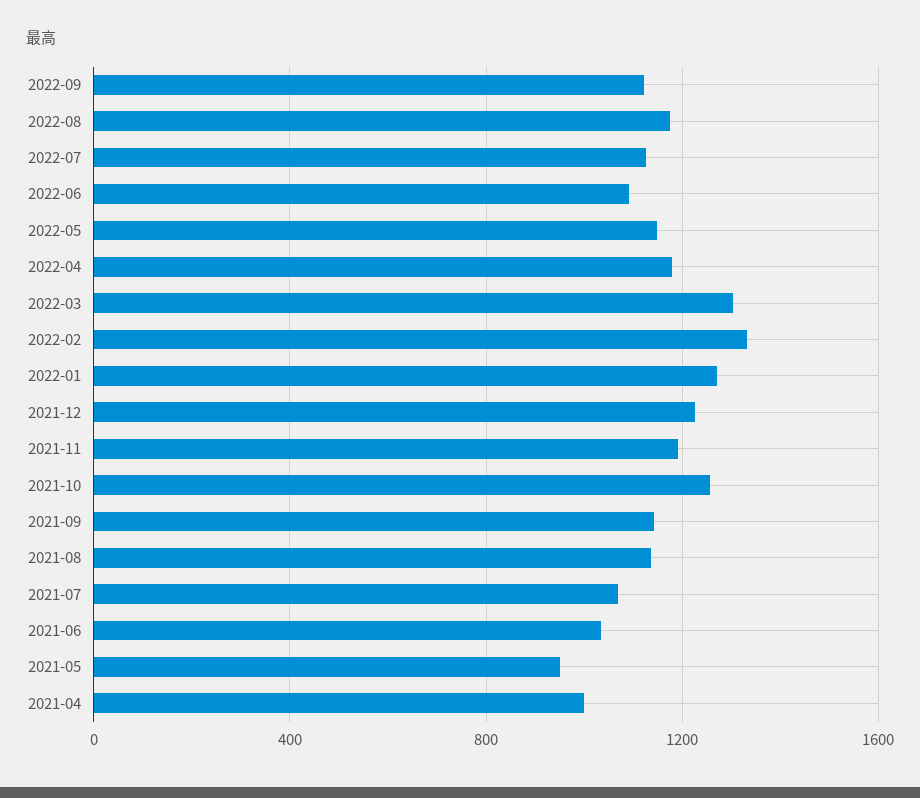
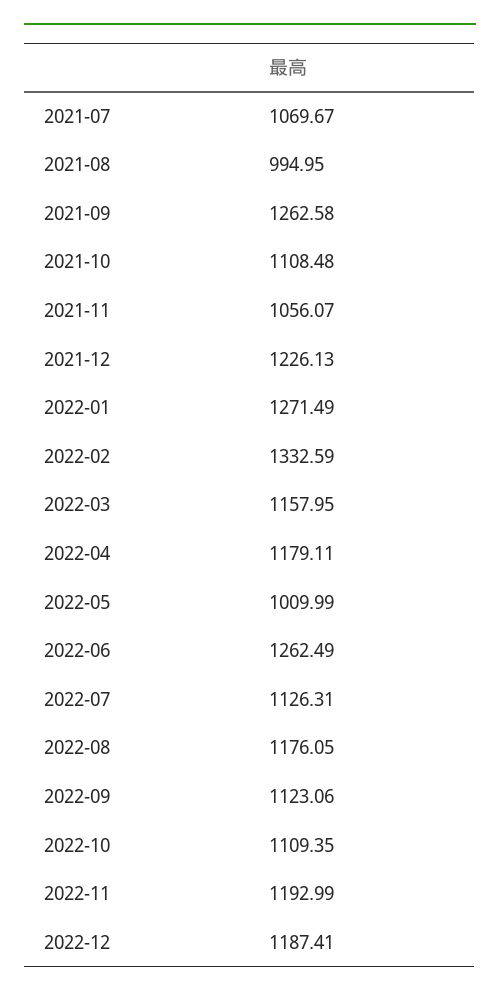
2022-06: 1100 -> 1262.49
2022-05: 1150 -> 1009.99
2022-03: 1300 -> 1157.95
2021-11: 1200 -> 1056.07
2021-10: 1250 -> 1108.48
2021-09: 1150 -> 1262.58
2021-08: 1150 -> 994.95
2021-06: 1050 -> none
2021-05: 950 -> none
2021-04: 1000 -> none
2022-10: none -> 1109.35
2022-11: none -> 1192.99
2022-12: none -> 1187.41

